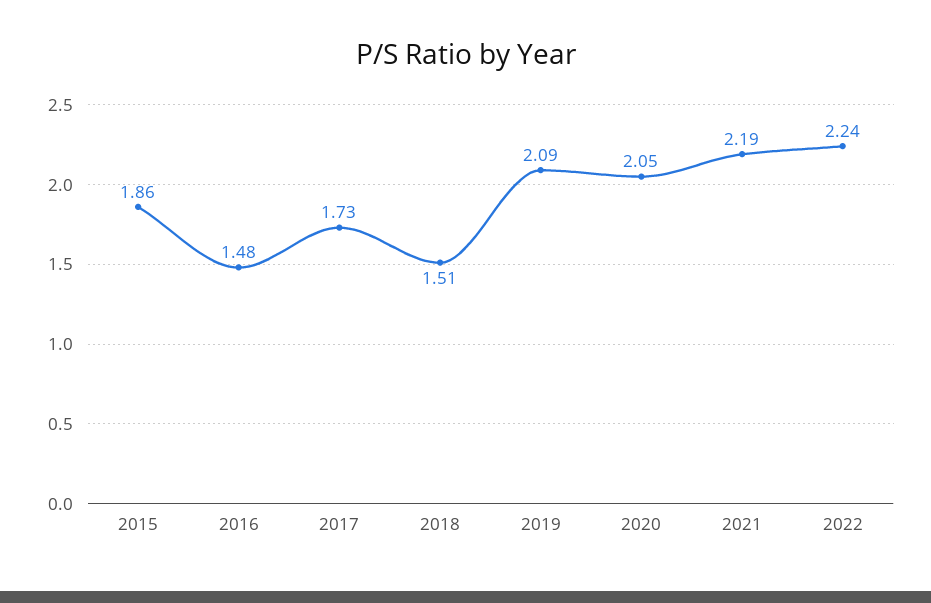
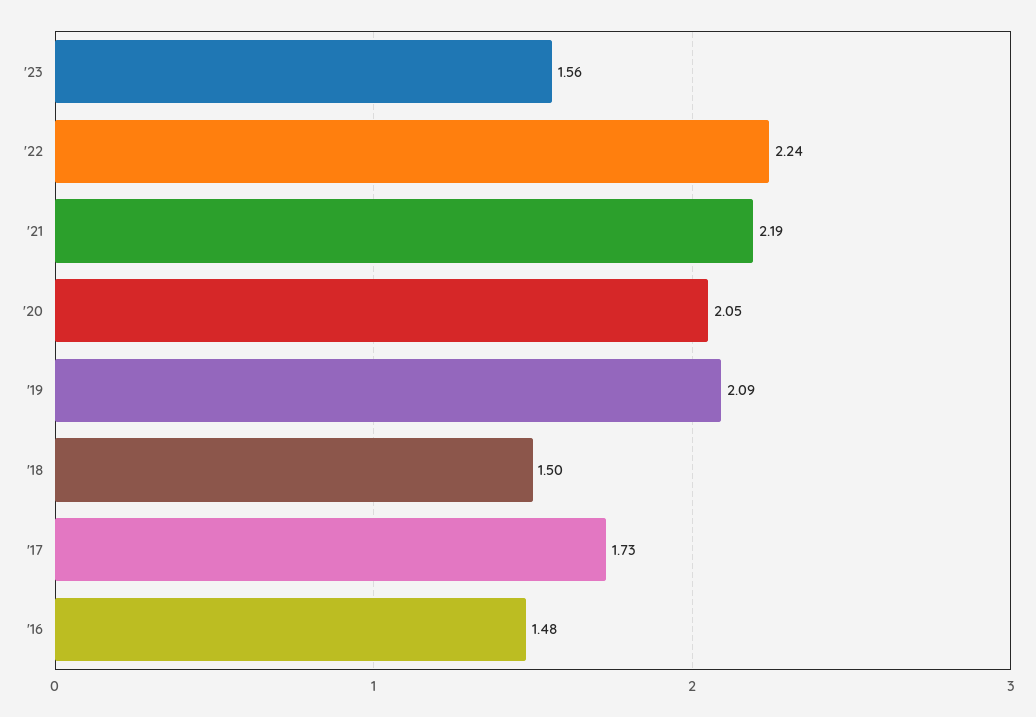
2015: 1.86 -> none
2018: 1.51 -> 1.5
'23: none -> 1.56

